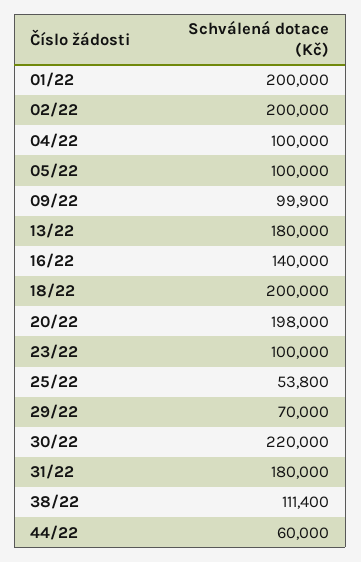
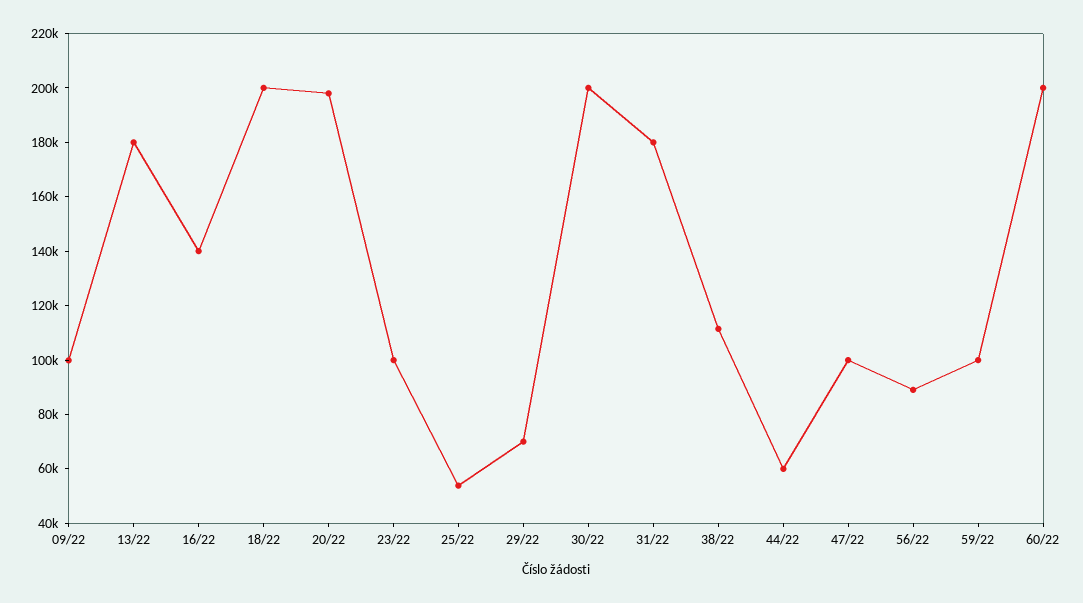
01/22: 200000 -> none
02/22: 200000 -> none
04/22: 100000 -> none
05/22: 100000 -> none
30/22: 220000 -> 200000
47/22: none -> 100000
56/22: none -> 90000
59/22: none -> 100000
60/22: none -> 200000

